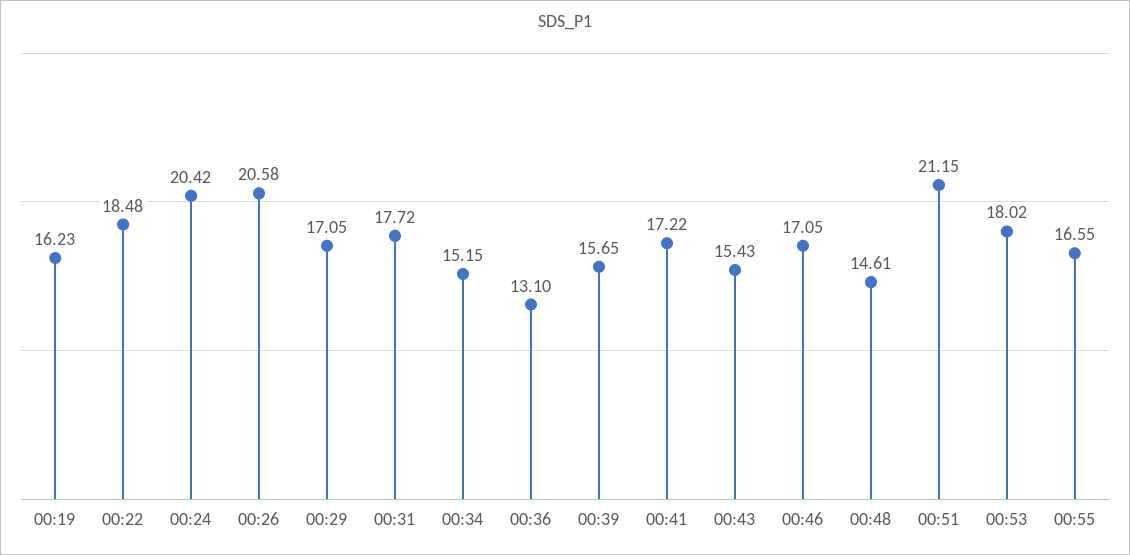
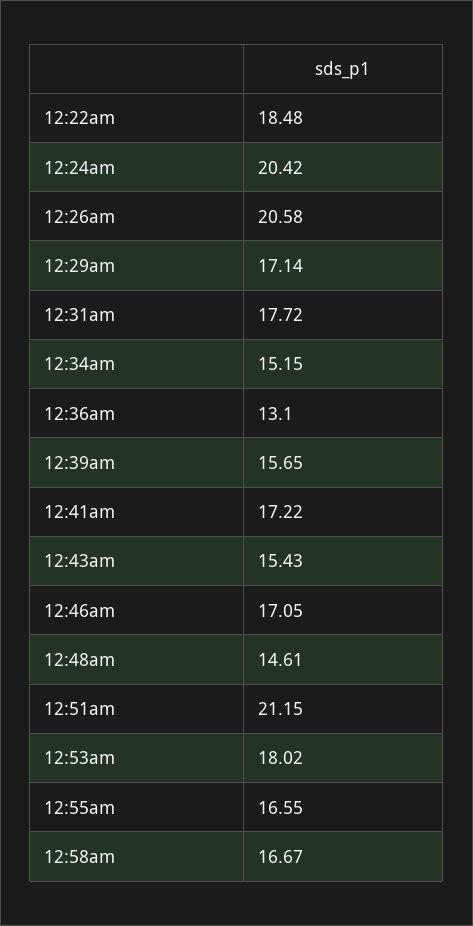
00:19: 16.23 -> none
00:29: 17.05 -> 17.14
12:58am: none -> 16.67

